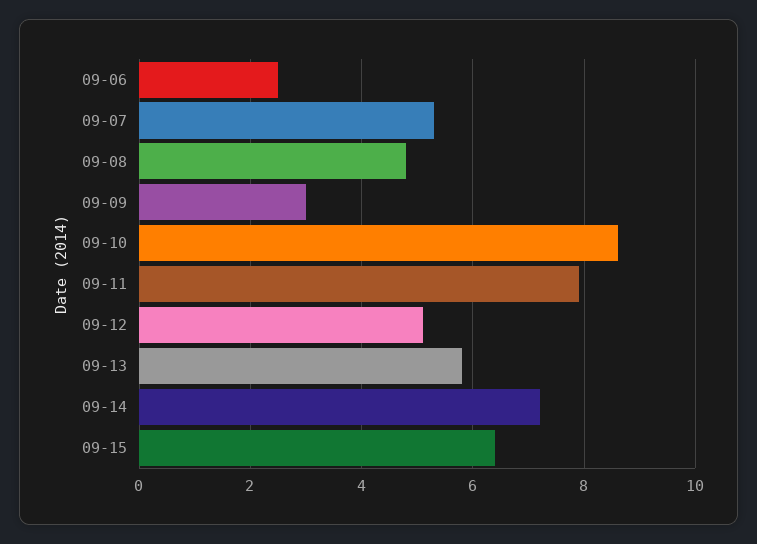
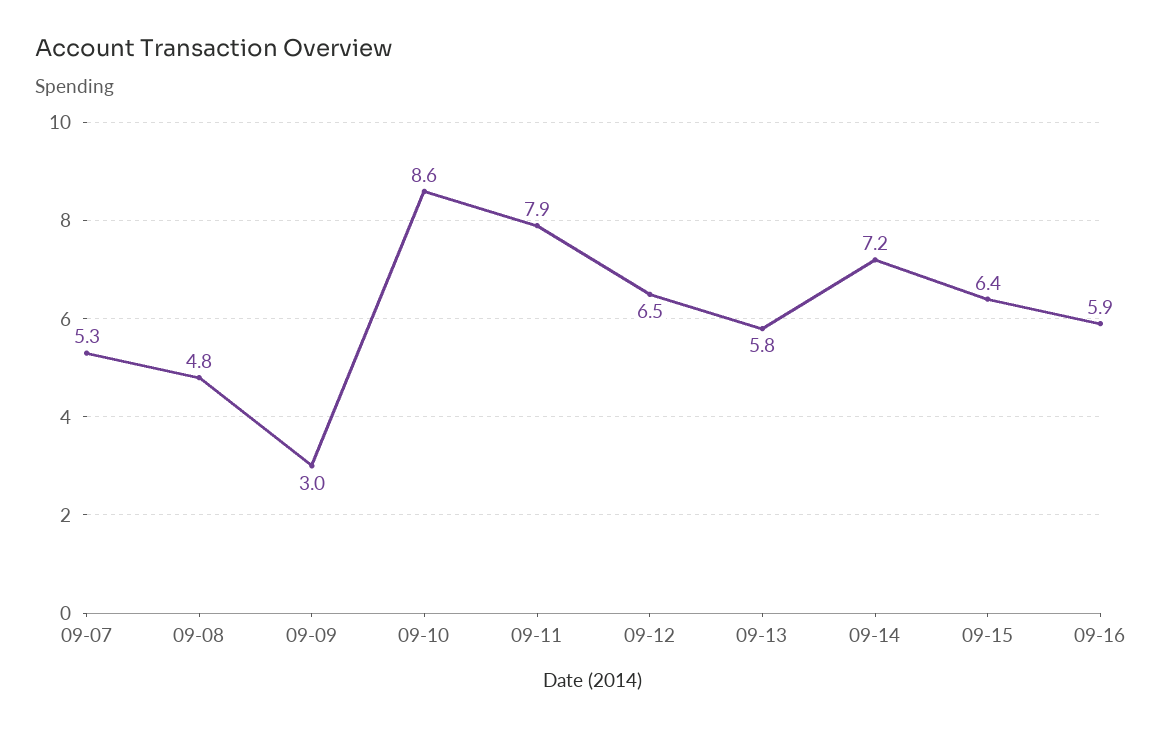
09-06: 2.5 -> none
09-12: 5 -> 6.5
09-16: none -> 5.9

